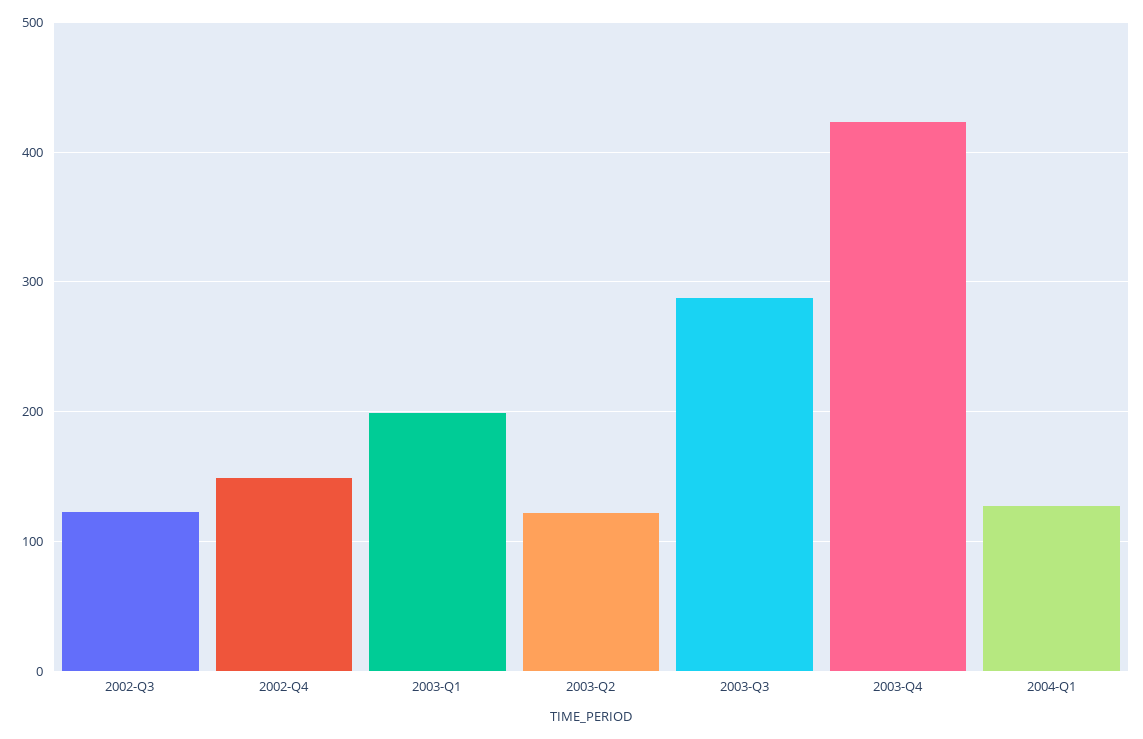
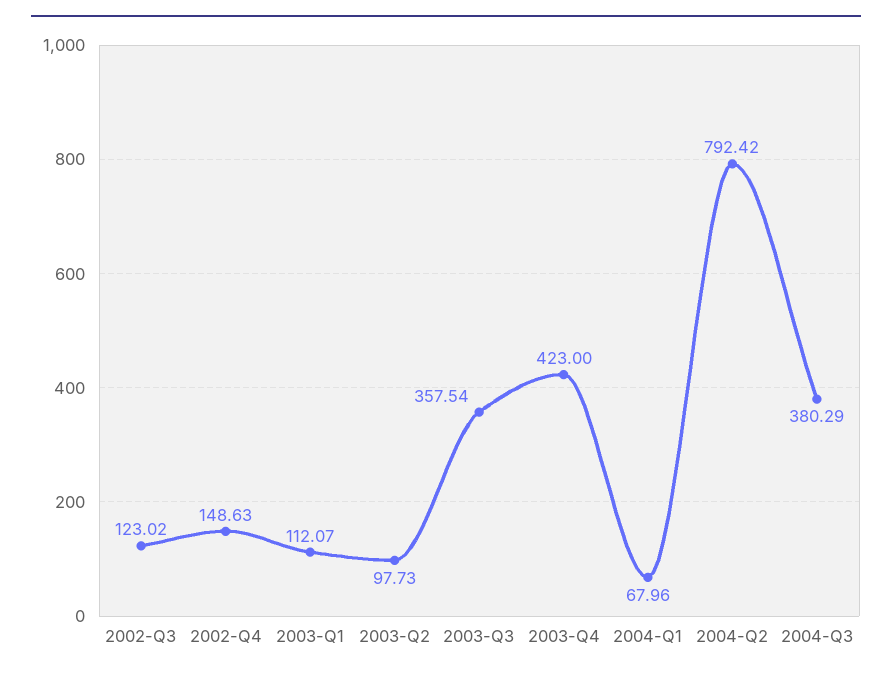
2003-Q1: 200 -> 112.07
2003-Q2: 120 -> 97.73
2003-Q3: 290 -> 357.54
2004-Q1: 130 -> 67.96
2004-Q2: none -> 792.42
2004-Q3: none -> 380.29

